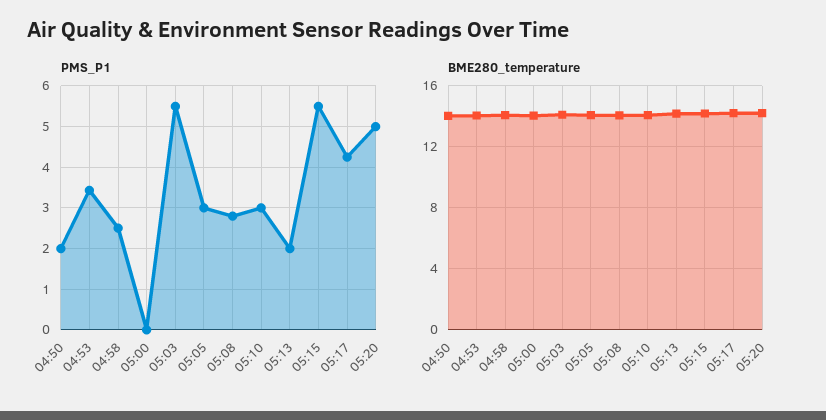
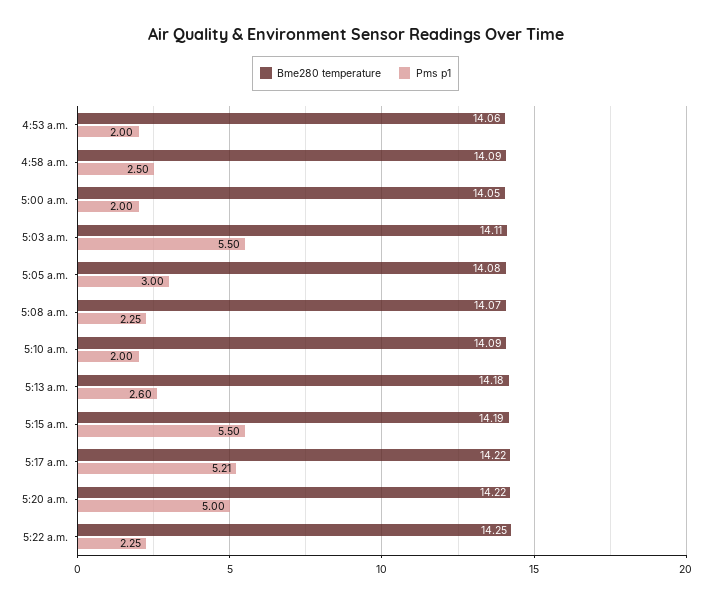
PMS_P1, 04:50: 2 -> none
PMS_P1, 04:53: 3.4 -> 2
PMS_P1, 05:00: 0 -> 2
PMS_P1, 05:08: 2.8 -> 2.25
PMS_P1, 05:10: 3 -> 2
PMS_P1, 05:13: 2 -> 2.6
PMS_P1, 05:17: 4.2 -> 5.21
BME280_temperature, 04:50: 14 -> none
BME280_temperature, 5:22 a.m.: none -> 14.25
PMS_P1, 5:22 a.m.: none -> 2.25

